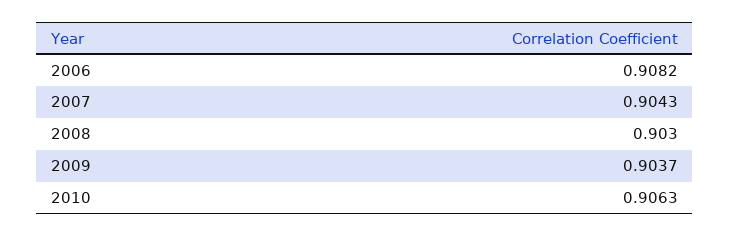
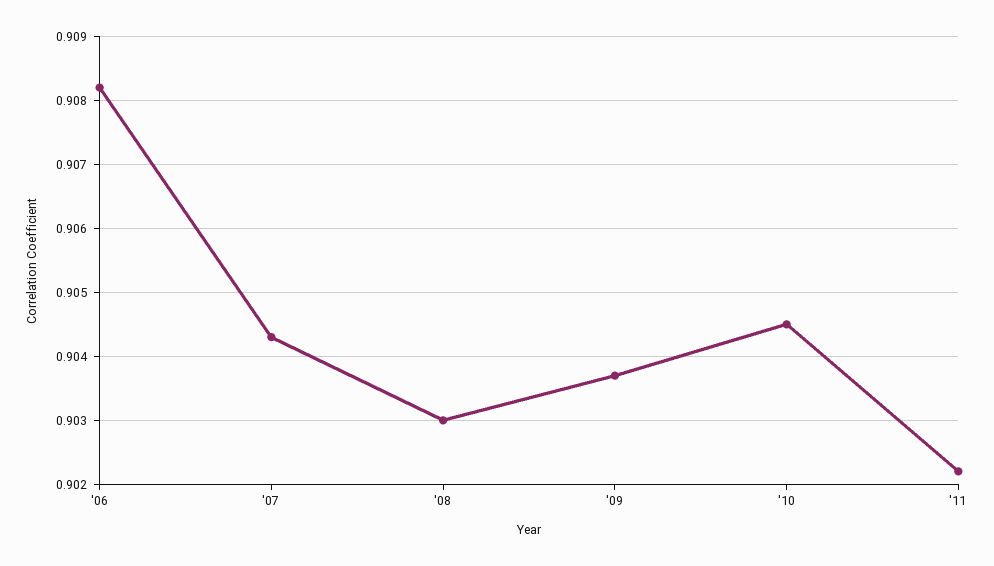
2010: 0.9063 -> 0.9045
'11: none -> 0.9022

